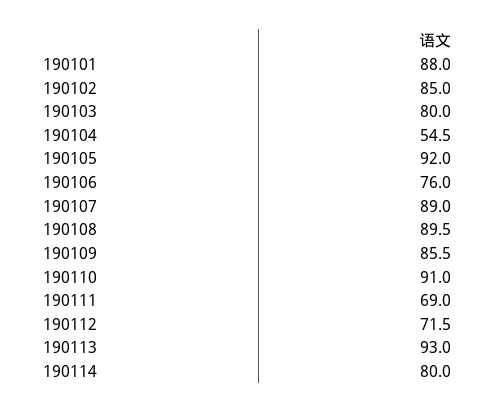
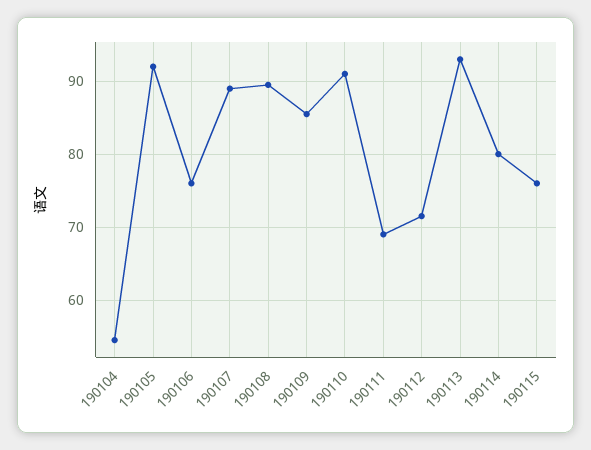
190101: 88 -> none
190102: 85 -> none
190103: 80 -> none
190115: none -> 76

